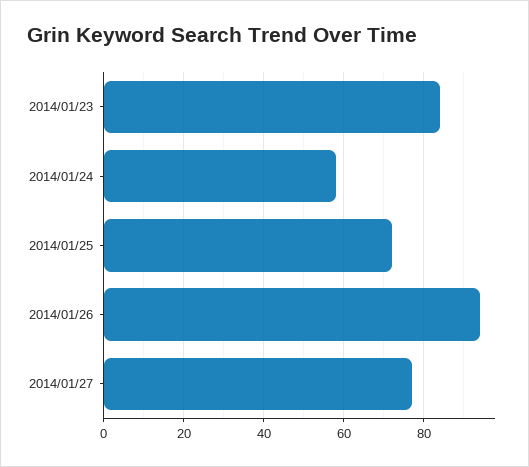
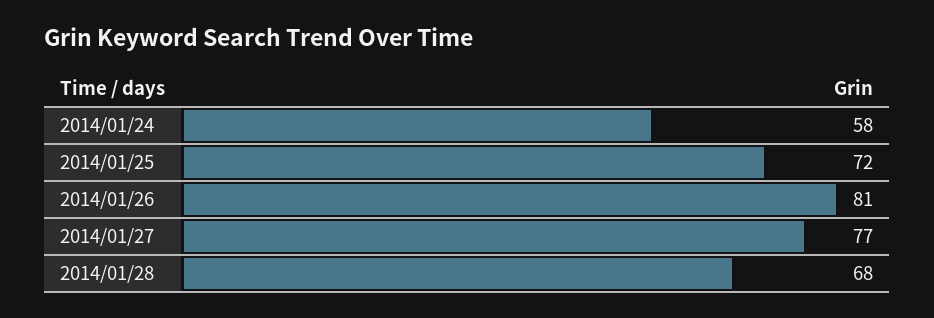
2014/01/23: 85 -> none
2014/01/26: 95 -> 81
2014/01/28: none -> 68

